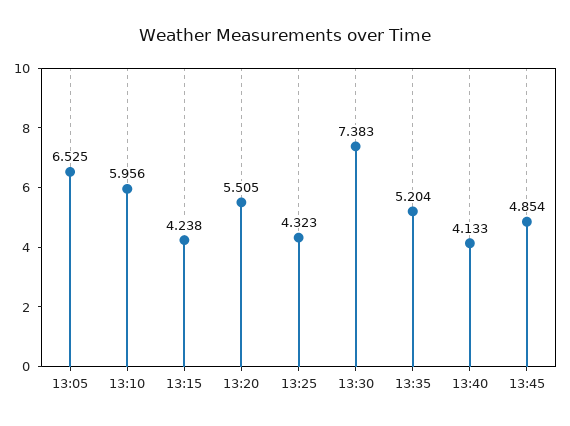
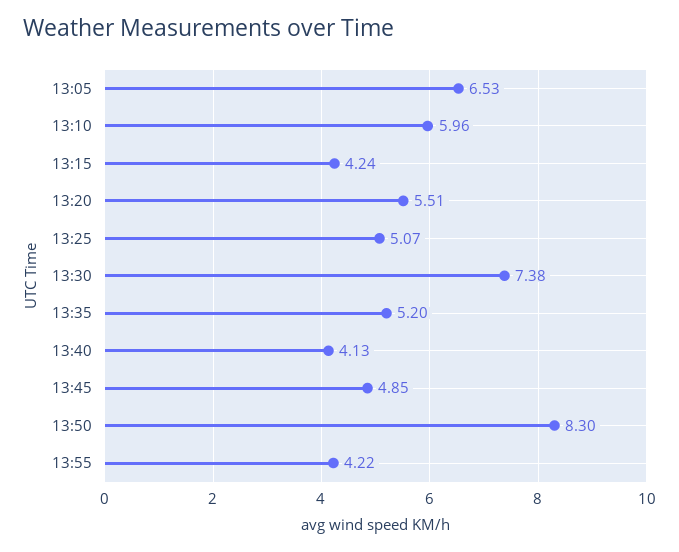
13:25: 4.323 -> 5.07
13:50: none -> 8.3
13:55: none -> 4.22

